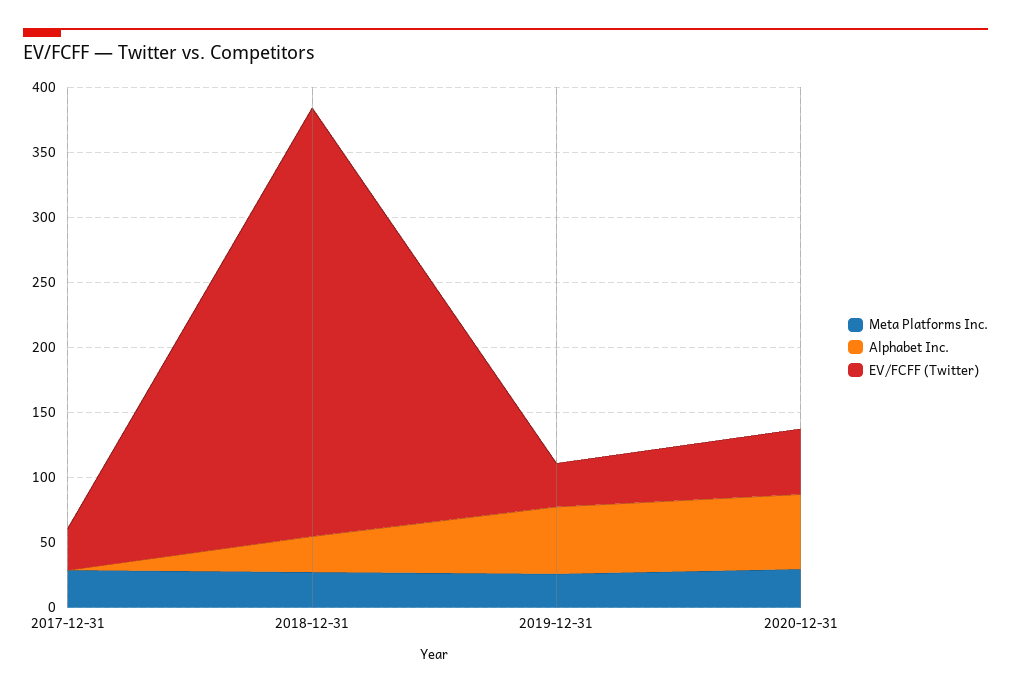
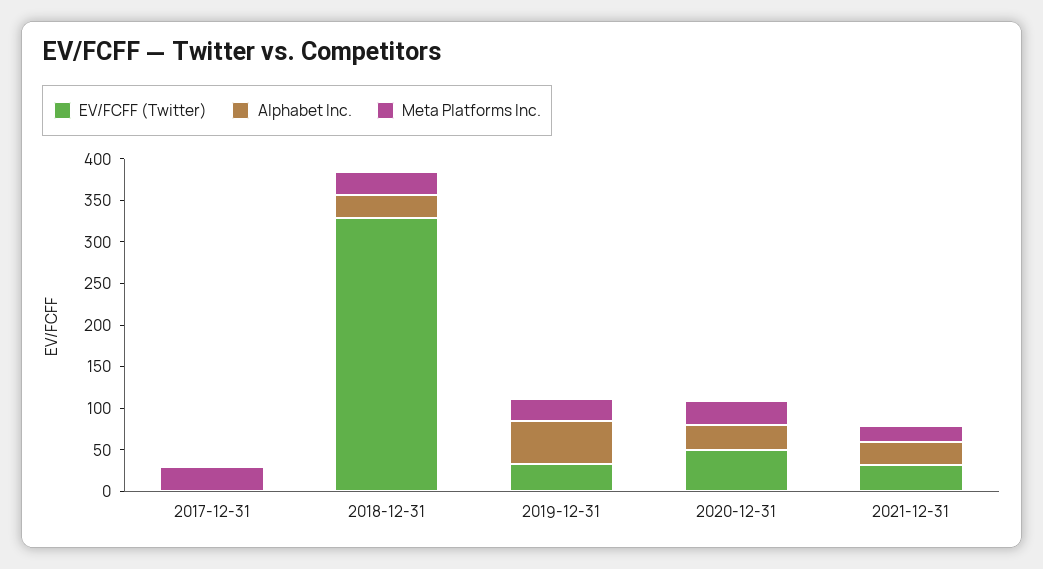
EV/FCFF (Twitter), 2017-12-31: 30 -> 0
Alphabet Inc., 2020-12-31: 60 -> 30
EV/FCFF (Twitter), 2021-12-31: none -> 30
Alphabet Inc., 2021-12-31: none -> 30
Meta Platforms Inc., 2021-12-31: none -> 20

